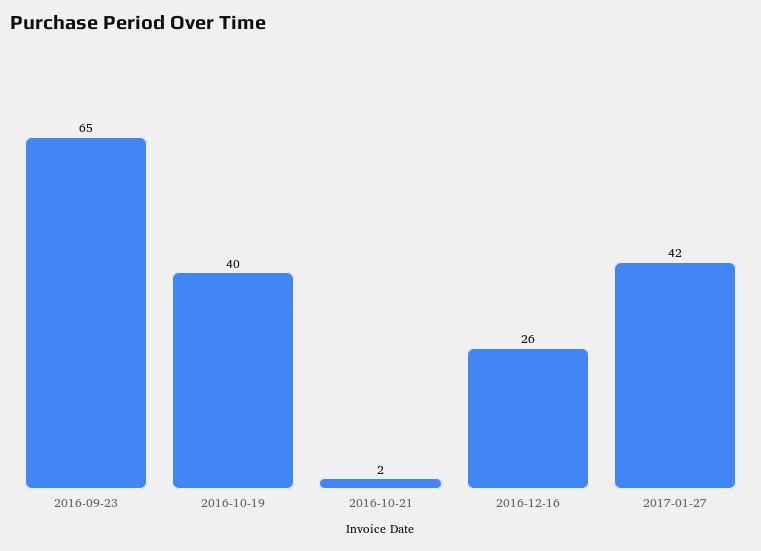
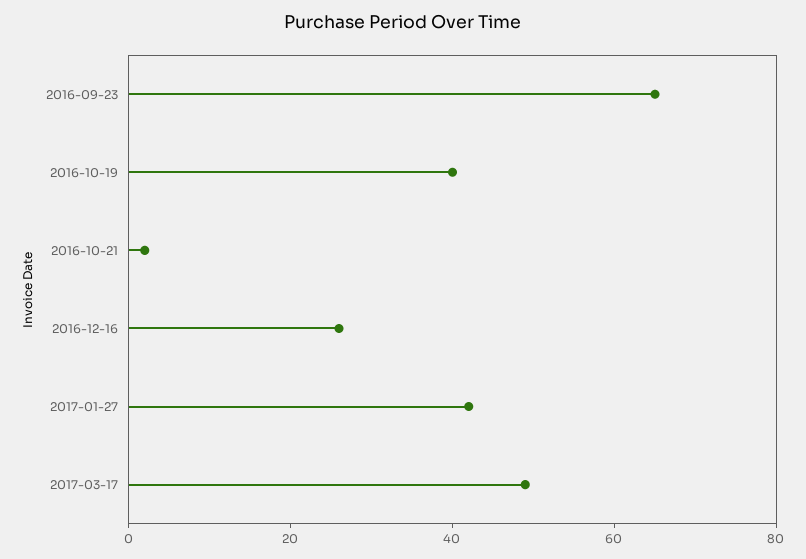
2017-03-17: none -> 50

